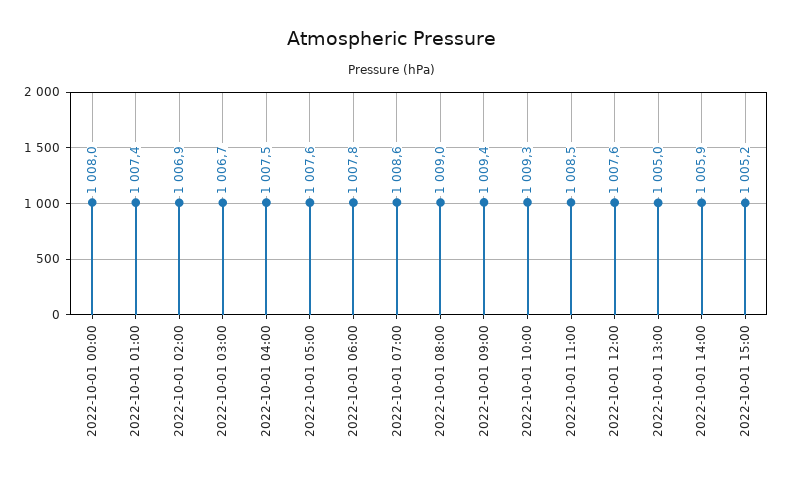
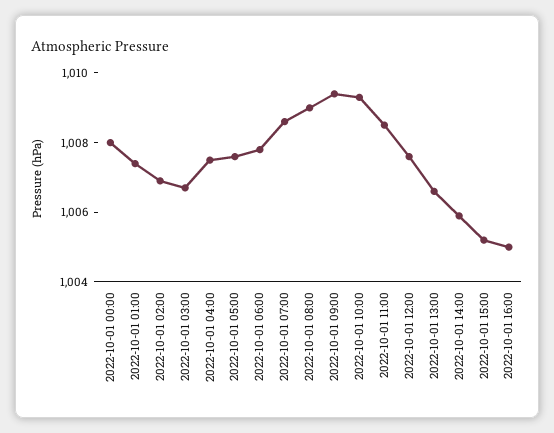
2022-10-01 13:00: 1005 -> 1006.5
2022-10-01 16:00: none -> 1005

